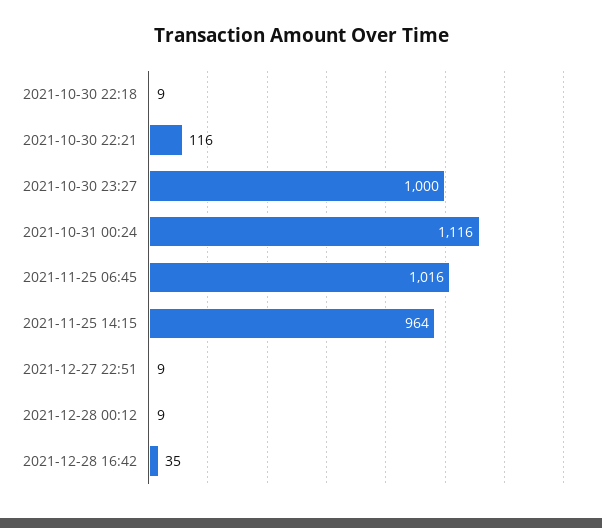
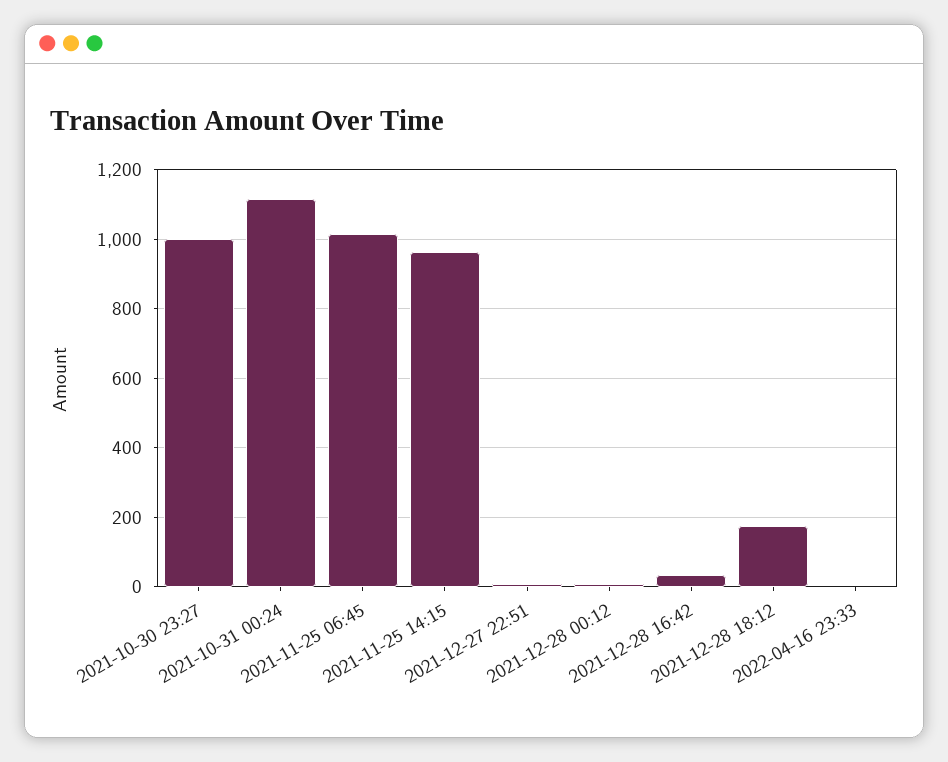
2021-10-30 22:18: 9 -> none
2021-10-30 22:21: 116 -> none
2021-12-28 18:12: none -> 180
2022-04-16 23:33: none -> 0

